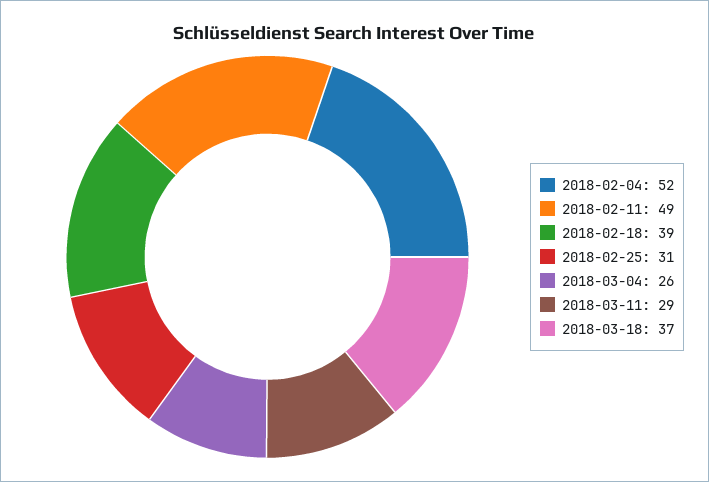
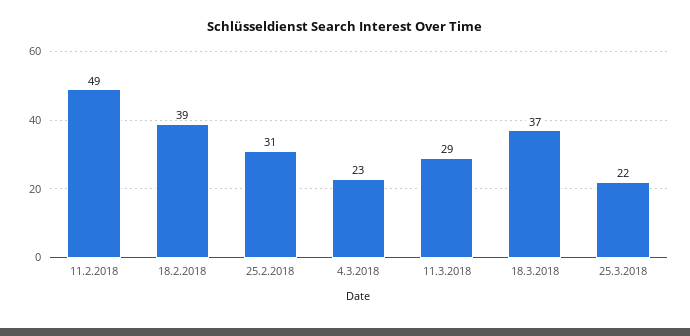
2018-02-04: 52 -> none
2018-03-04: 26 -> 23
25.3.2018: none -> 22

